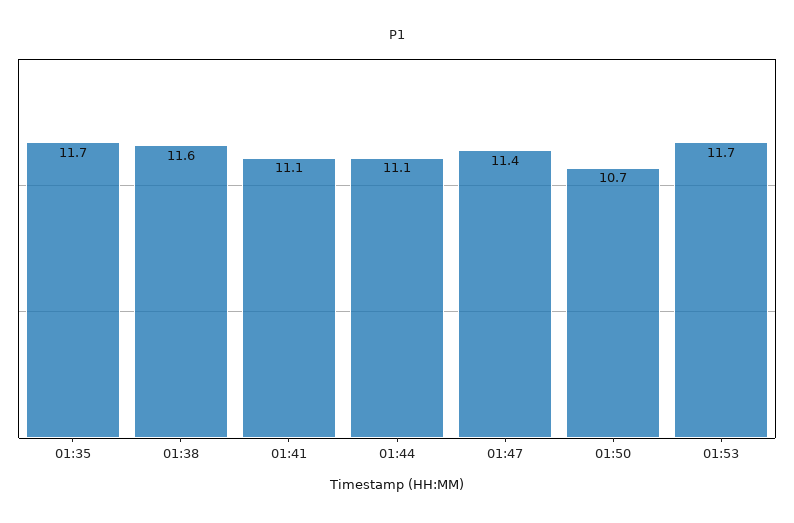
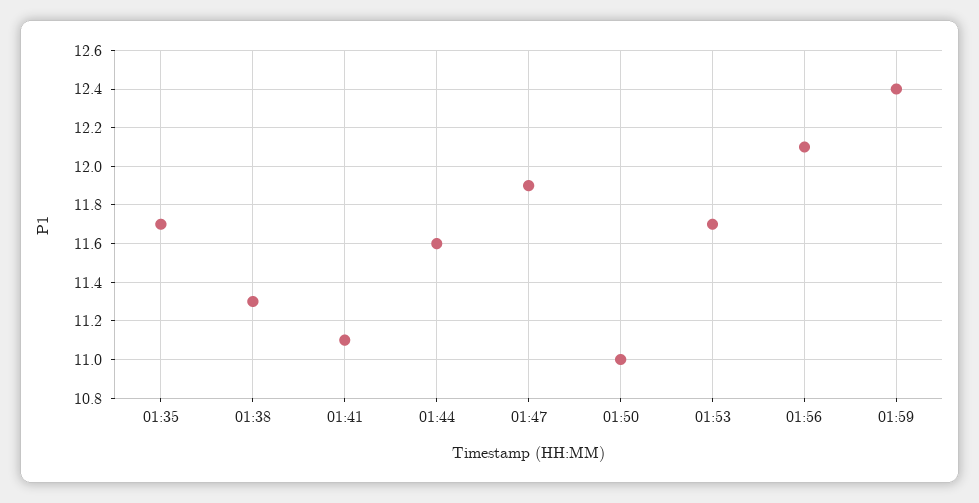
01:38: 11.6 -> 11.3
01:44: 11.1 -> 11.6
01:47: 11.4 -> 11.9
01:50: 10.7 -> 11
01:56: none -> 12.1
01:59: none -> 12.4

